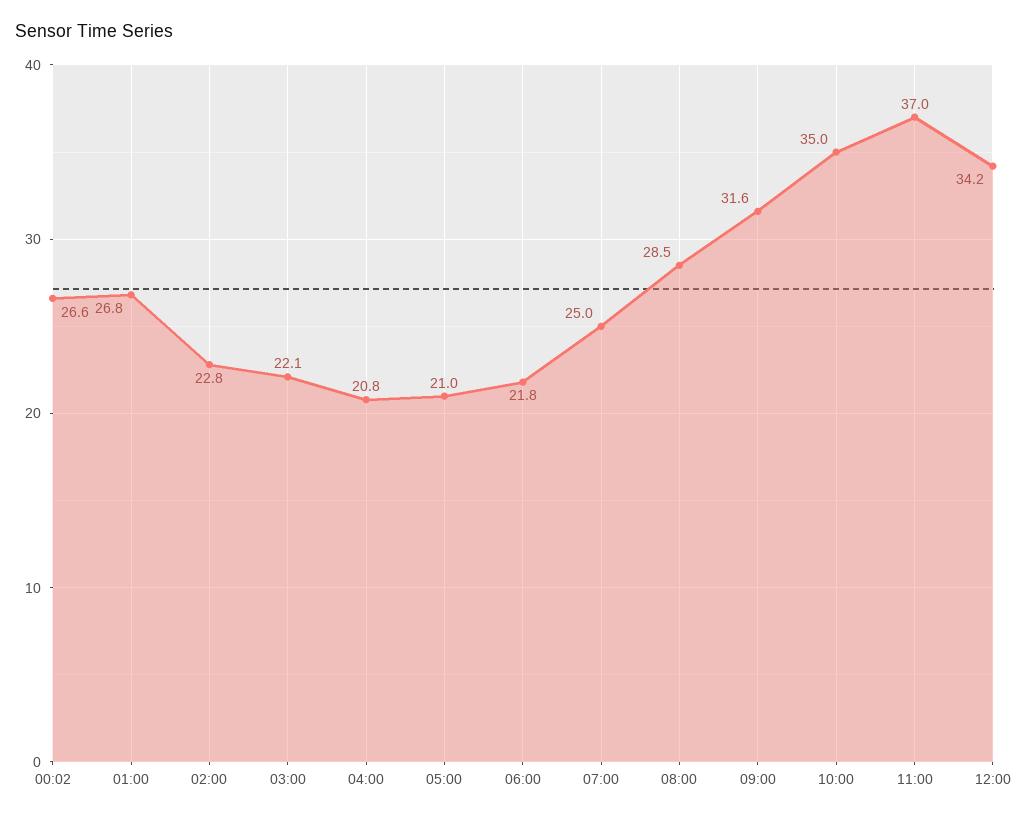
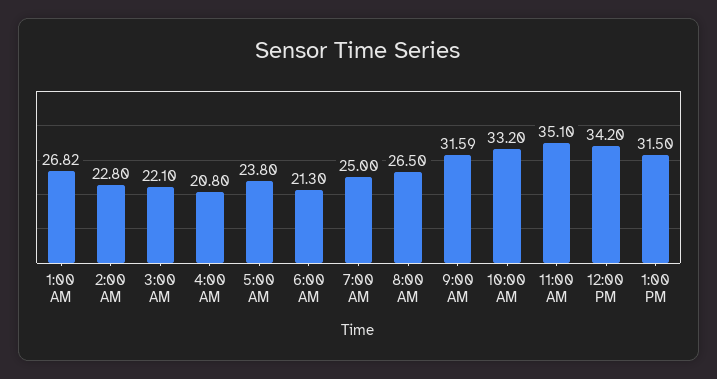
00:02: 26.6 -> none
05:00: 21 -> 23.8
06:00: 21.8 -> 21.3
08:00: 28.5 -> 26.5
10:00: 35 -> 33.2
11:00: 37 -> 35.1
1:00 PM: none -> 31.5

